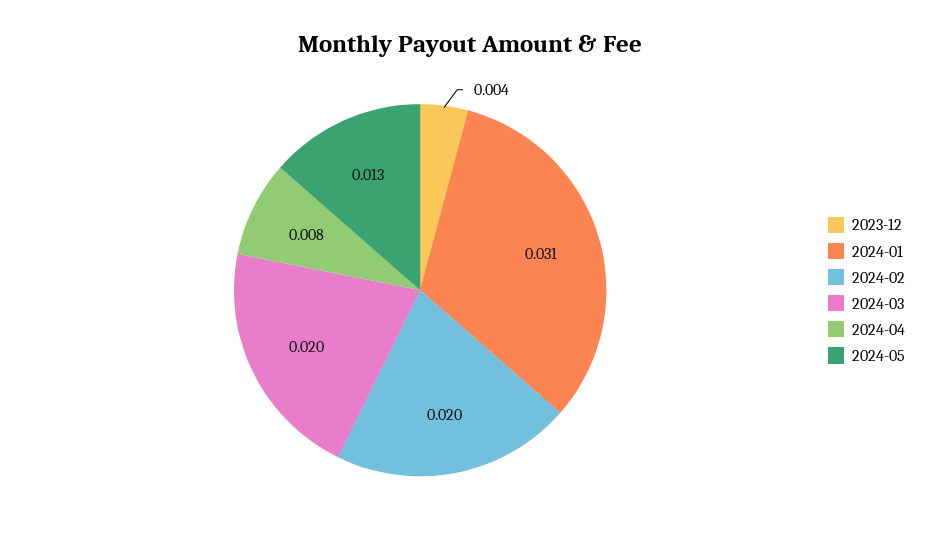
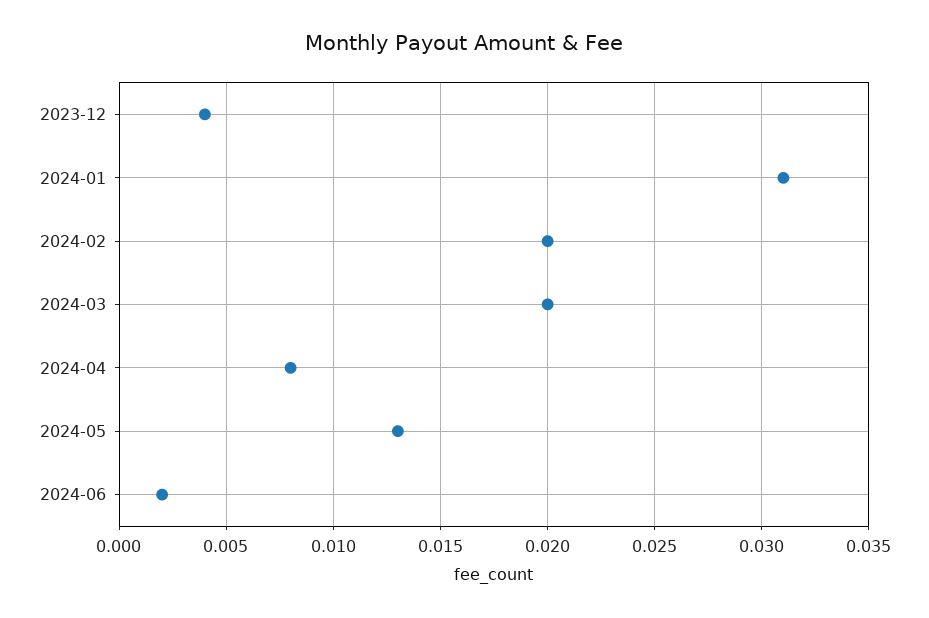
2024-06: none -> 0.002

